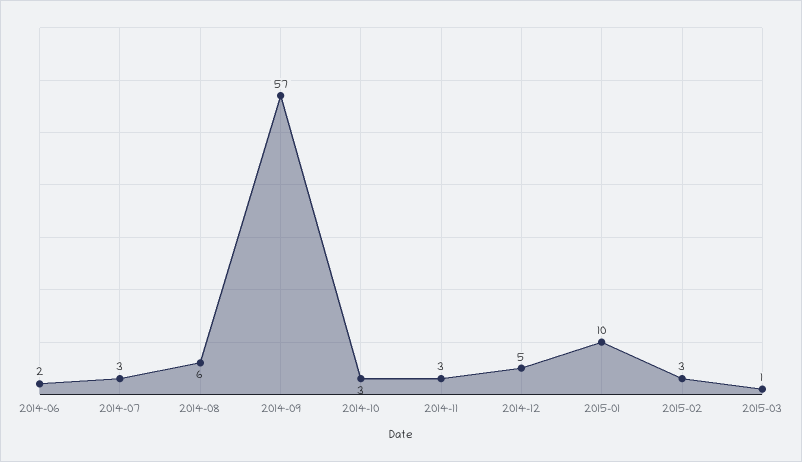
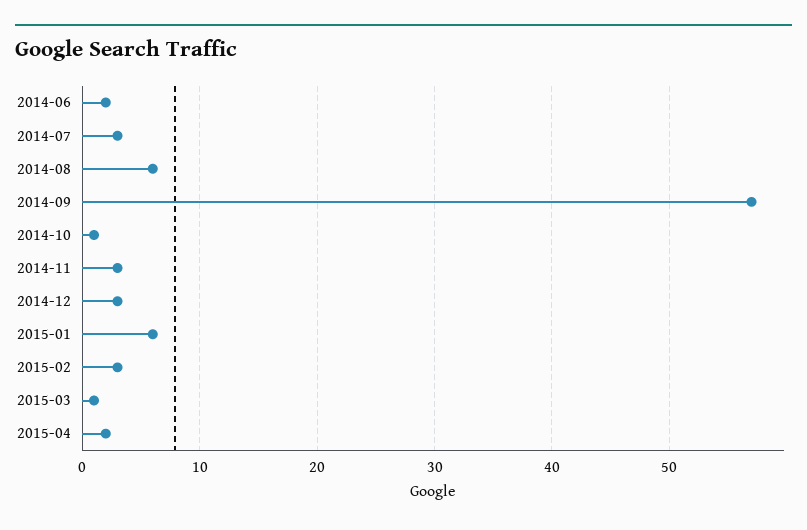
2014-10: 3 -> 1
2014-12: 5 -> 3
2015-01: 10 -> 6
2015-04: none -> 2

